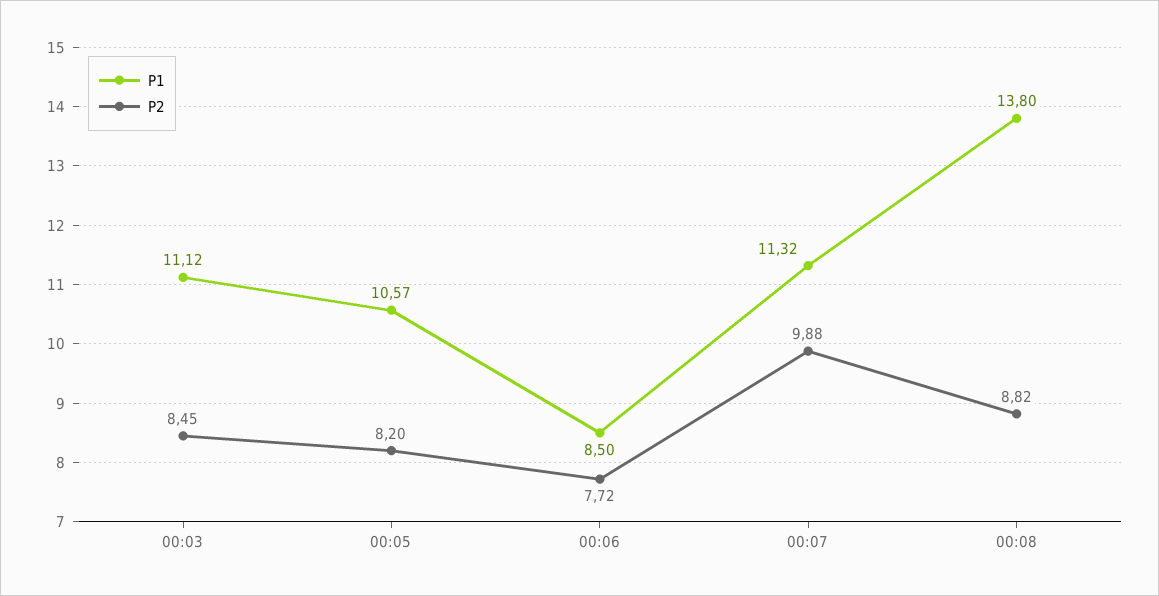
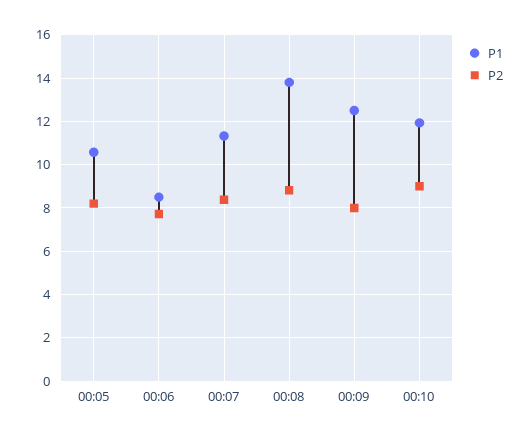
P1, 00:03: 11.12 -> none
P2, 00:03: 8.45 -> none
P2, 00:07: 9.88 -> 8.5
P1, 00:09: none -> 12.5
P2, 00:09: none -> 8
P1, 00:10: none -> 12
P2, 00:10: none -> 9

